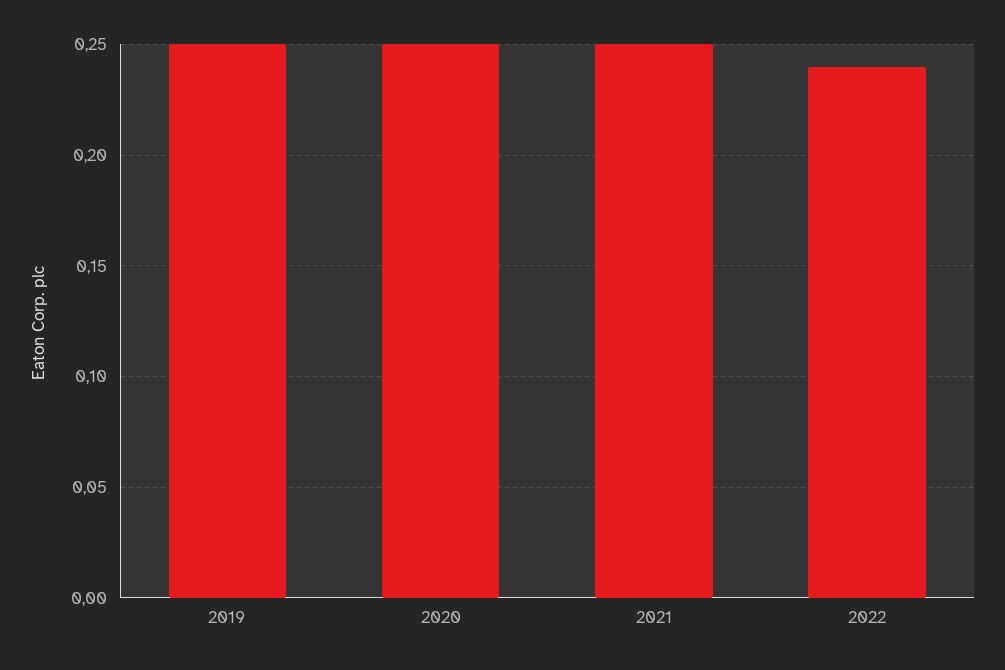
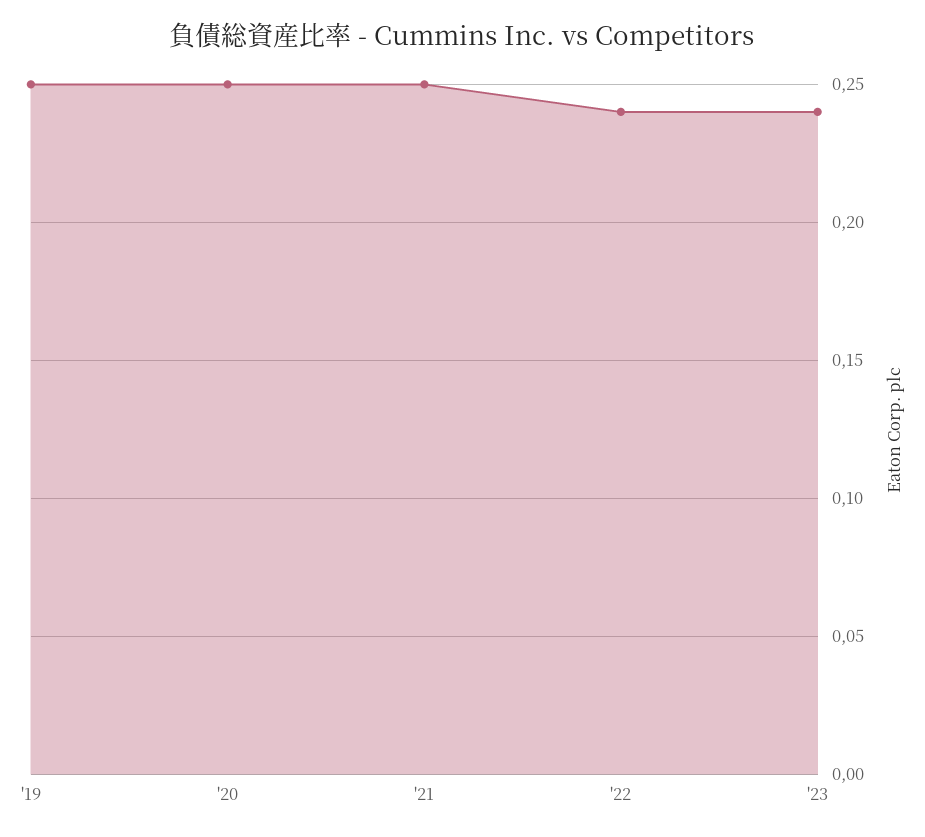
'23: none -> 0.24

